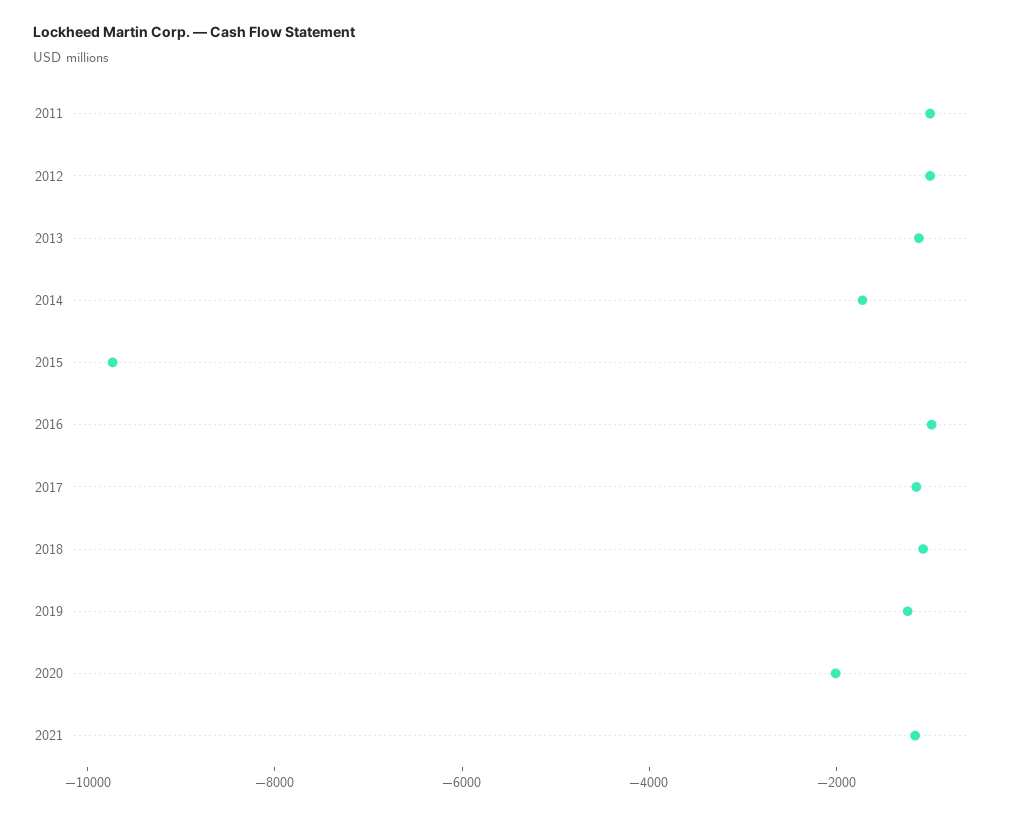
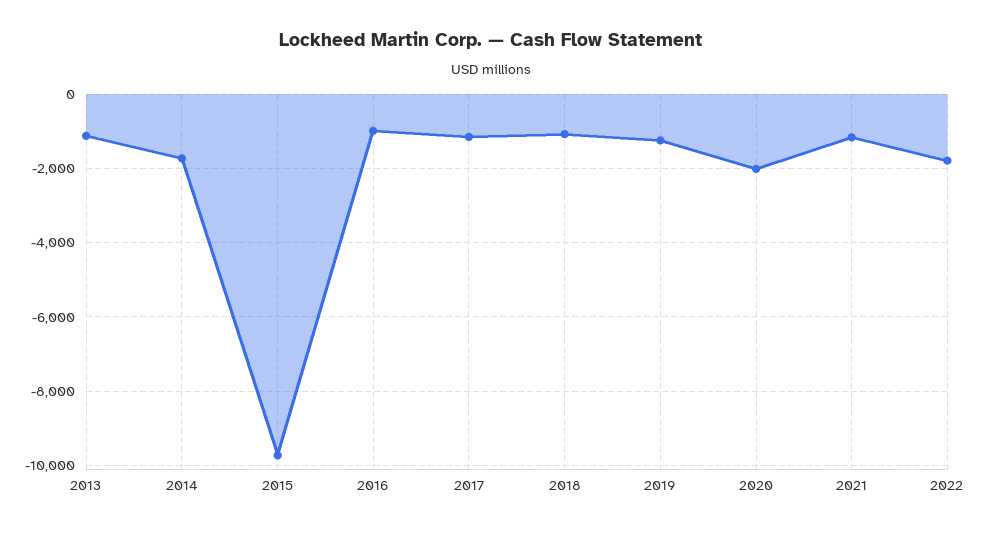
2011: -1000 -> none
2012: -1000 -> none
2022: none -> -1800

